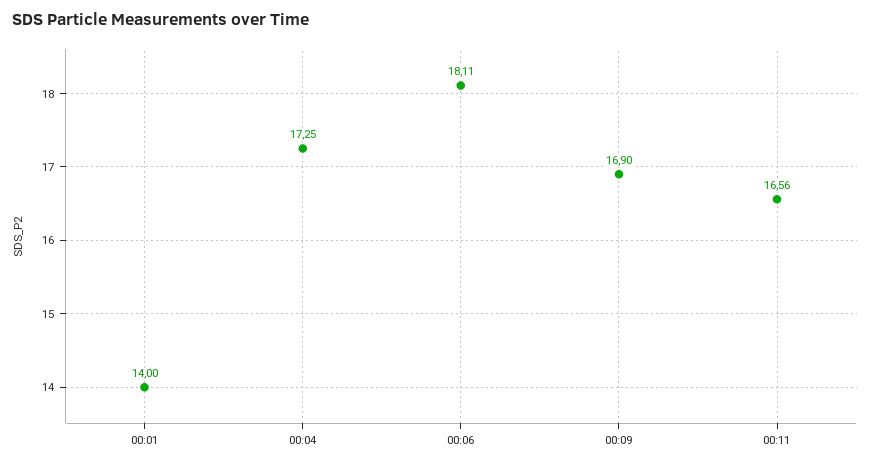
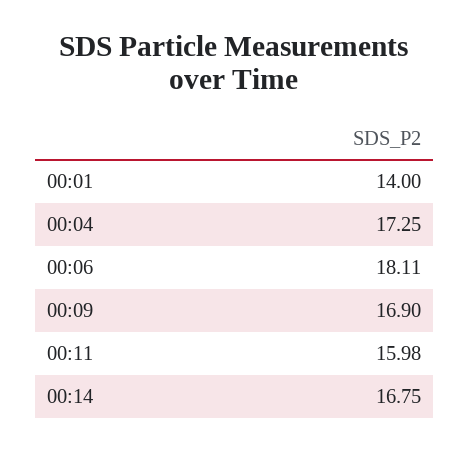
00:11: 16.56 -> 15.98
00:14: none -> 16.75

